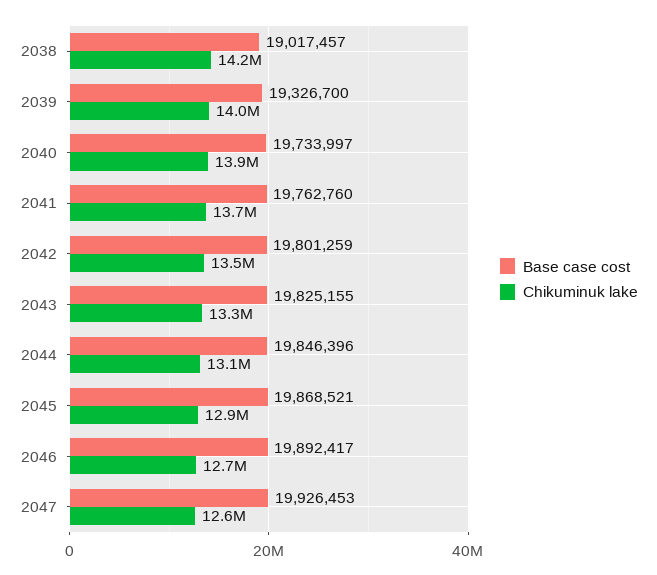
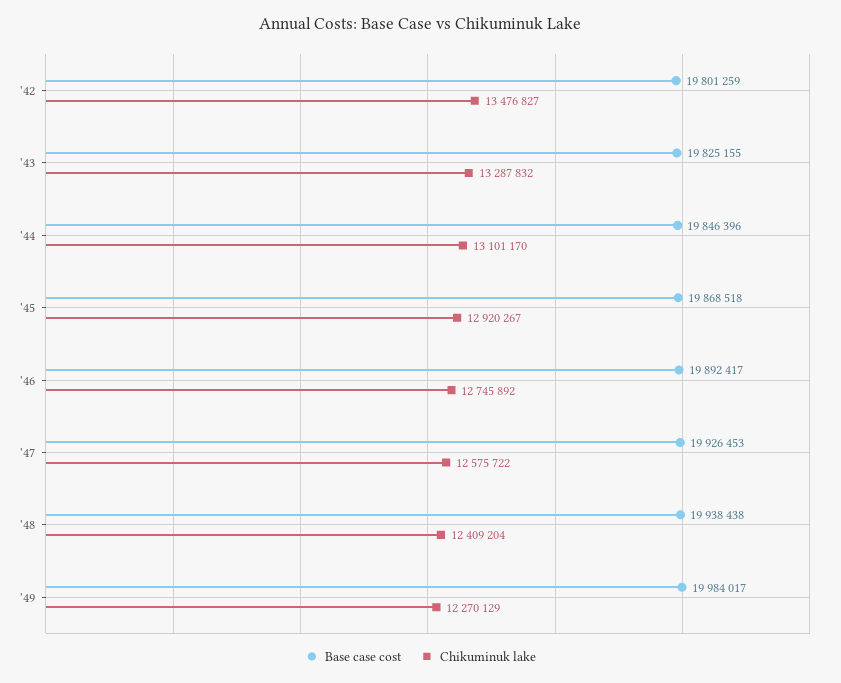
Base case cost, 2038: 19017457 -> none
Chikuminuk lake, 2038: 14200000 -> none
Base case cost, 2039: 19326700 -> none
Chikuminuk lake, 2039: 14000000 -> none
Base case cost, 2040: 19733997 -> none
Chikuminuk lake, 2040: 13900000 -> none
Base case cost, 2041: 19762760 -> none
Chikuminuk lake, 2041: 13700000 -> none
Base case cost, 2045: 19868521 -> 19868518
Base case cost, '48: none -> 19938438
Chikuminuk lake, '48: none -> 12409204
Base case cost, '49: none -> 19984017
Chikuminuk lake, '49: none -> 12270129

